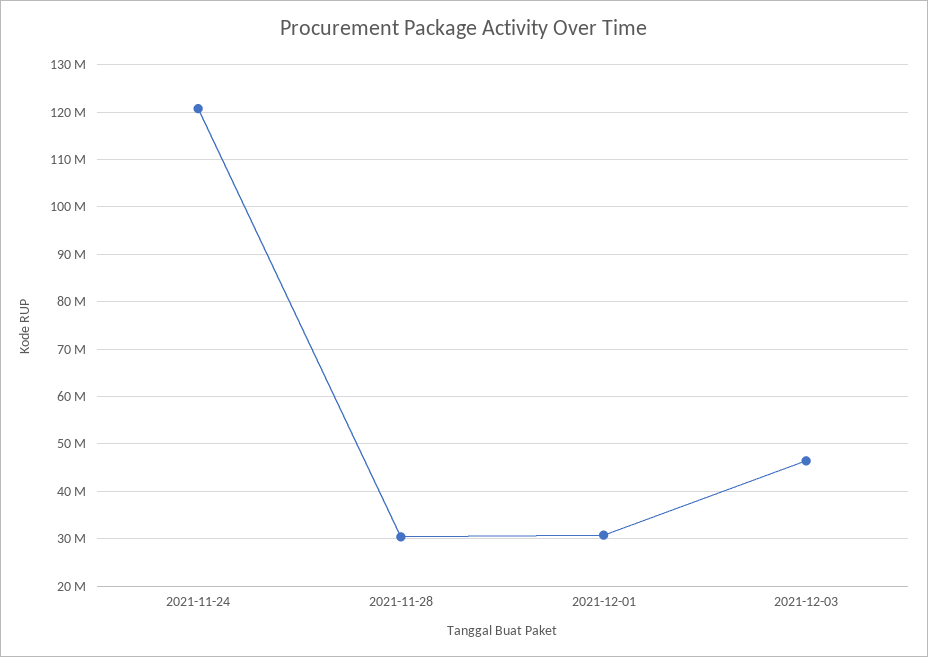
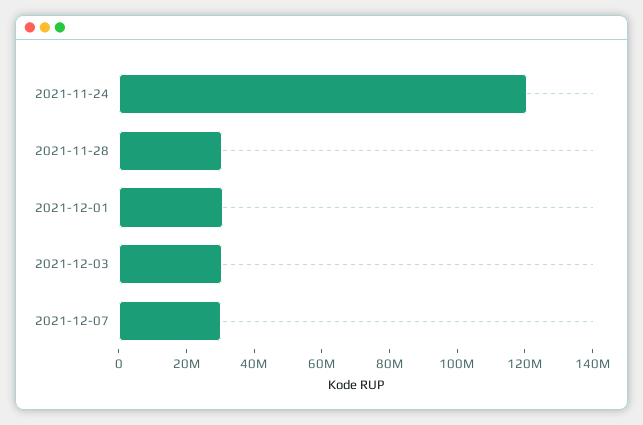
2021-12-03: 46000000 -> 30000000
2021-12-07: none -> 30000000

